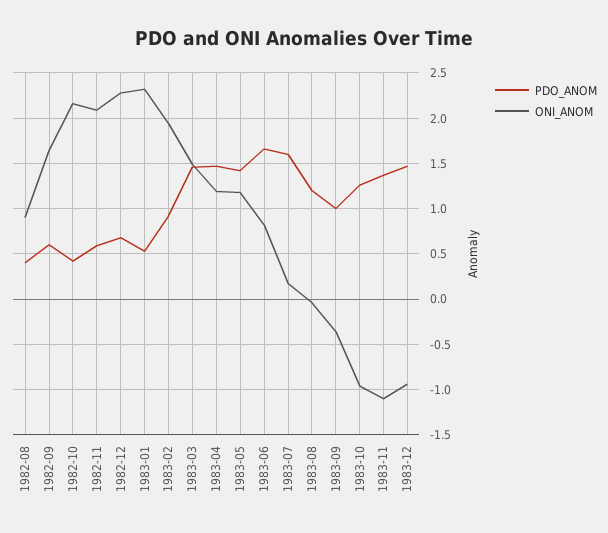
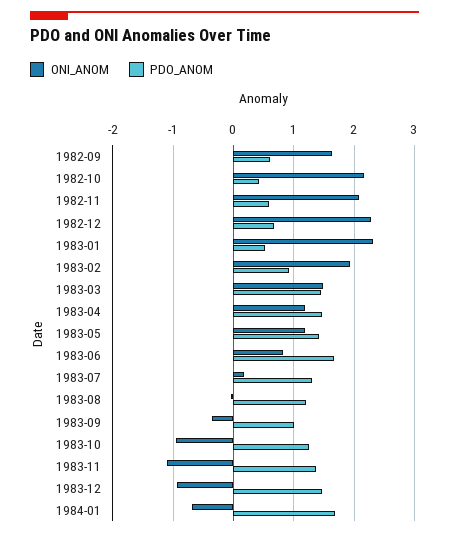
PDO_ANOM, 1982-08: 0.4 -> none
ONI_ANOM, 1982-08: 0.9 -> none
PDO_ANOM, 1983-07: 1.6 -> 1.3
ONI_ANOM, 1984-01: none -> -0.7
PDO_ANOM, 1984-01: none -> 1.7

